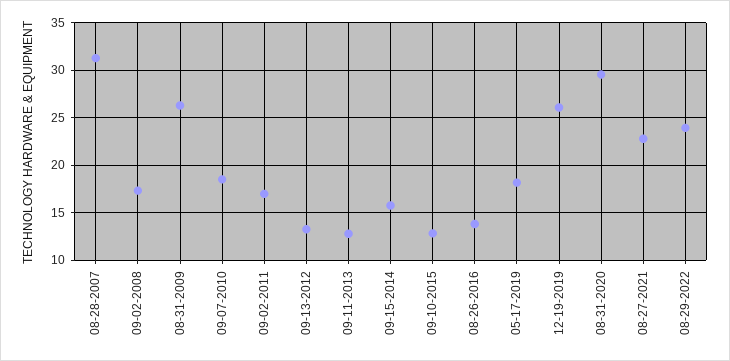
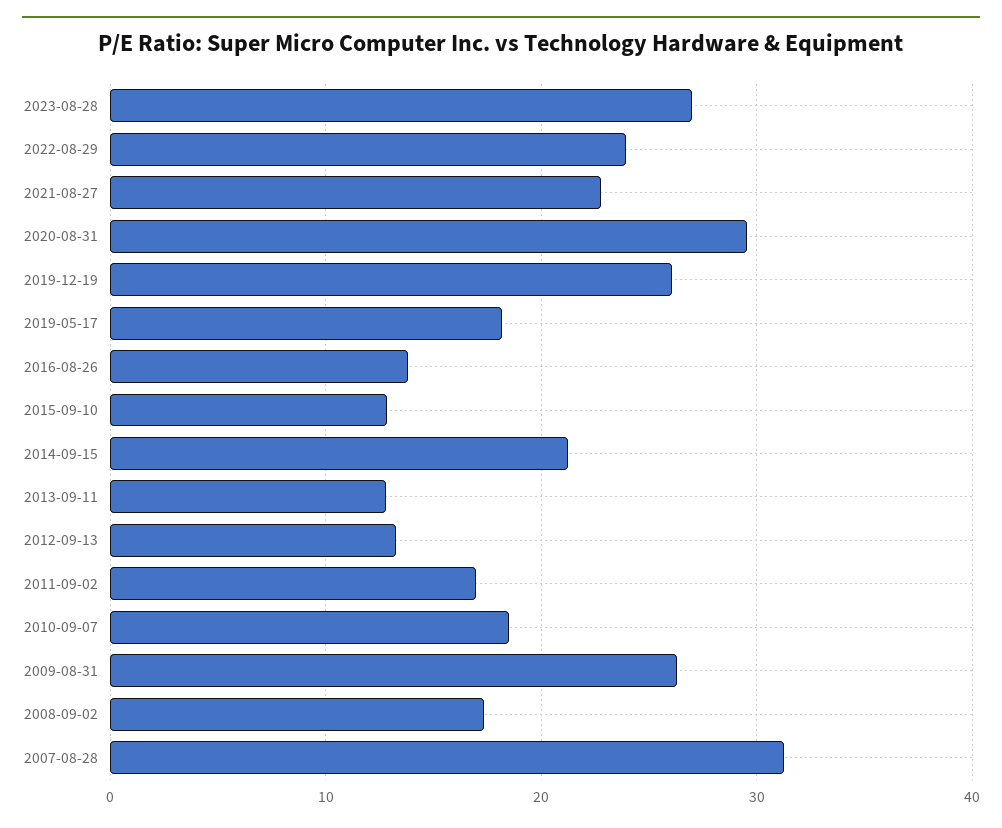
09-15-2014: 16 -> 21
2023-08-28: none -> 27

